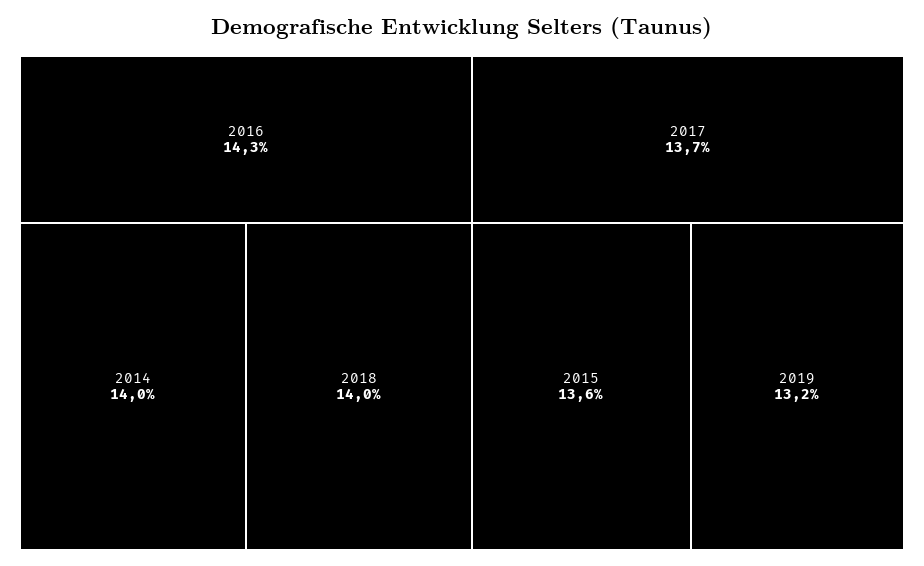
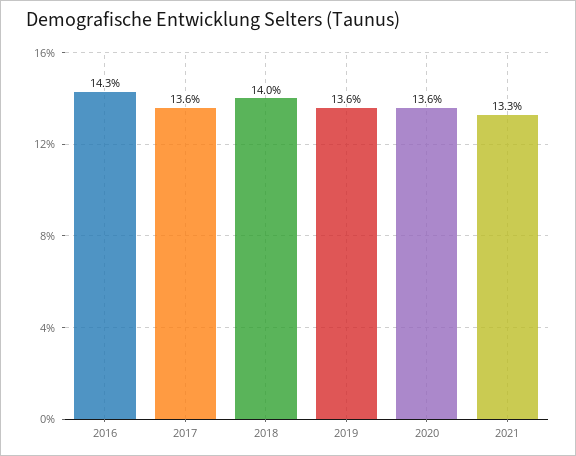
2014: 14 -> none
2017: 13.7 -> 13.6
2015: 13.6 -> none
2019: 13.2 -> 13.6
2020: none -> 13.6
2021: none -> 13.3

